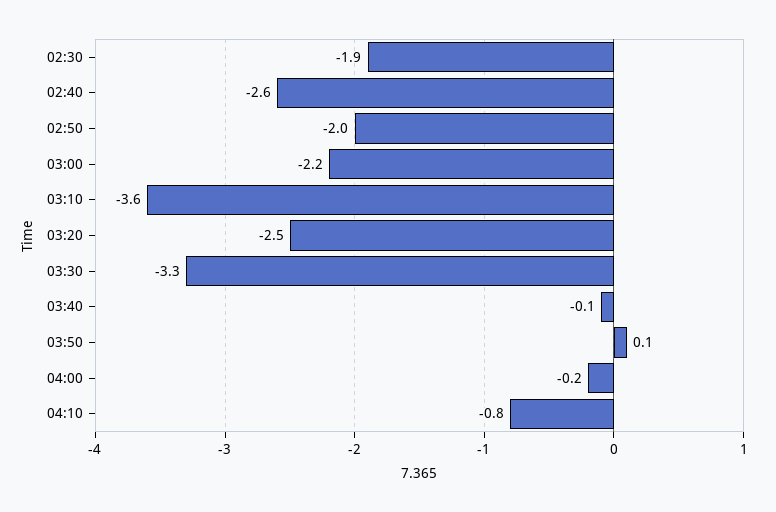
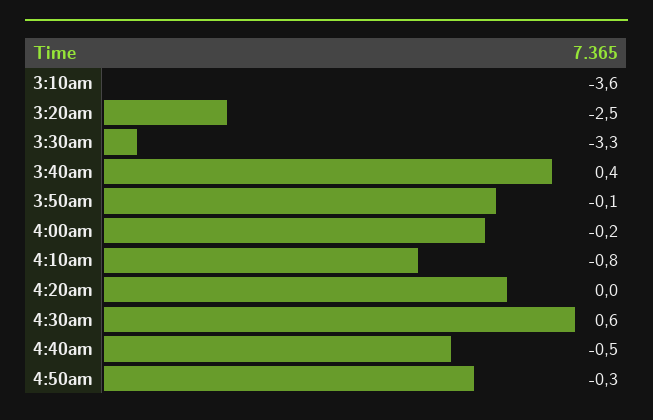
02:30: -1.9 -> none
02:40: -2.6 -> none
02:50: -2 -> none
03:00: -2.2 -> none
03:40: -0.1 -> 0.4
03:50: 0.1 -> -0.1
4:20am: none -> 0
4:30am: none -> 0.6
4:40am: none -> -0.5
4:50am: none -> -0.3

